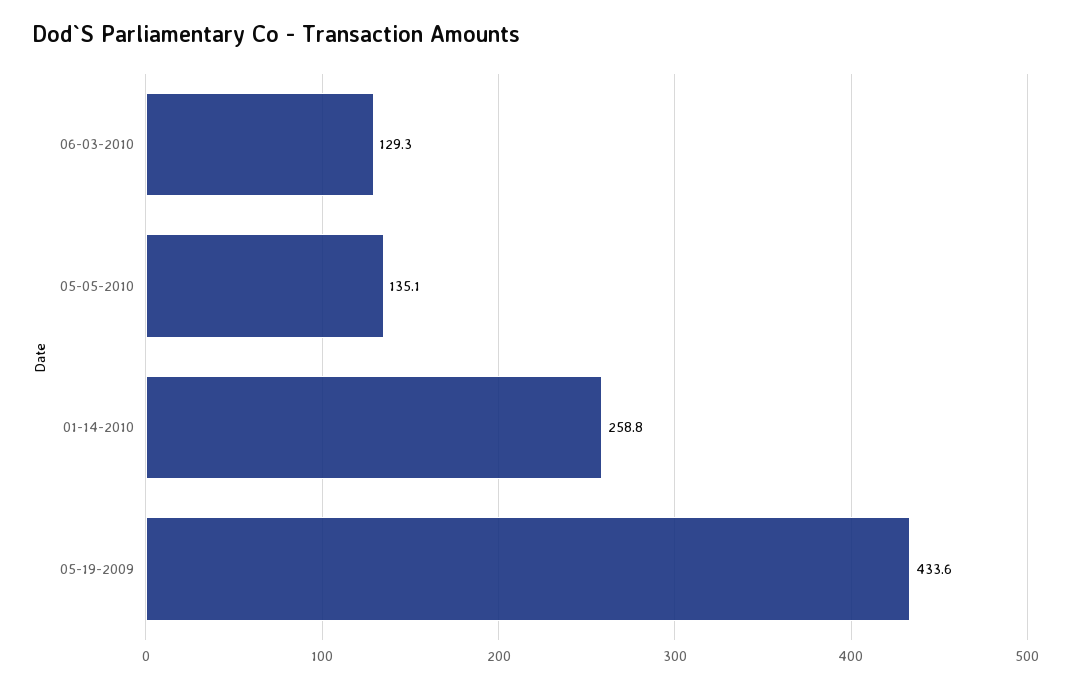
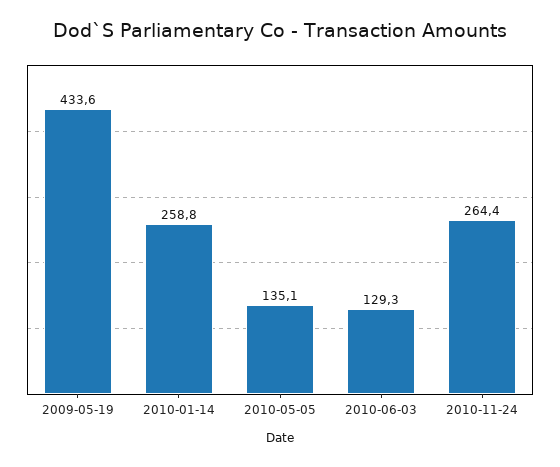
2010-11-24: none -> 264.4

